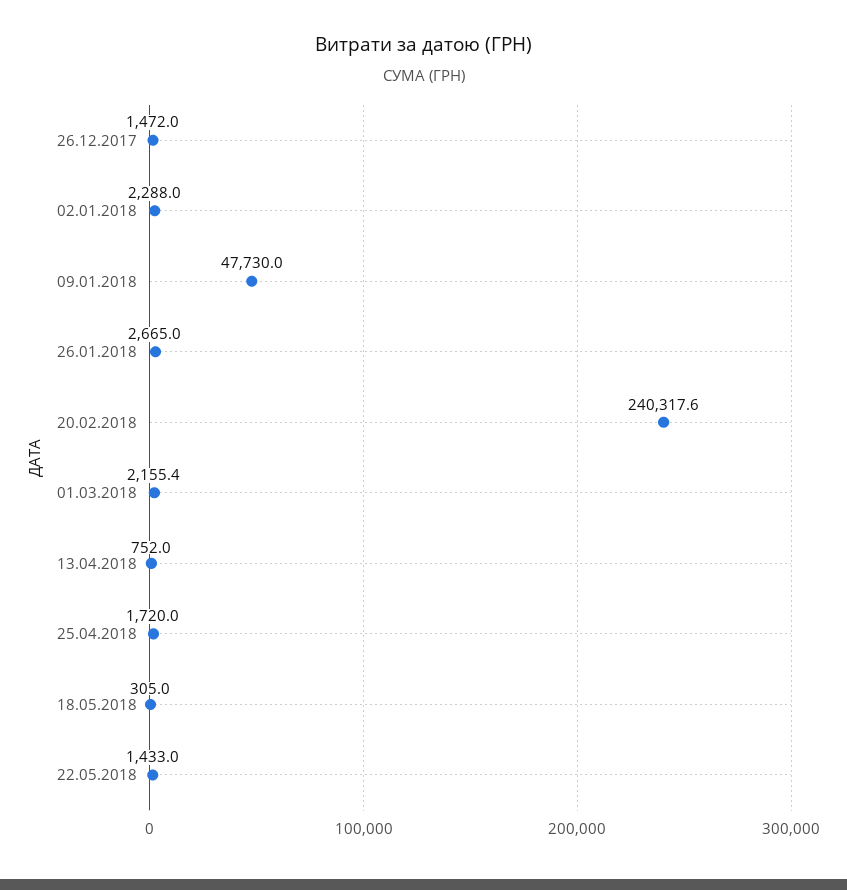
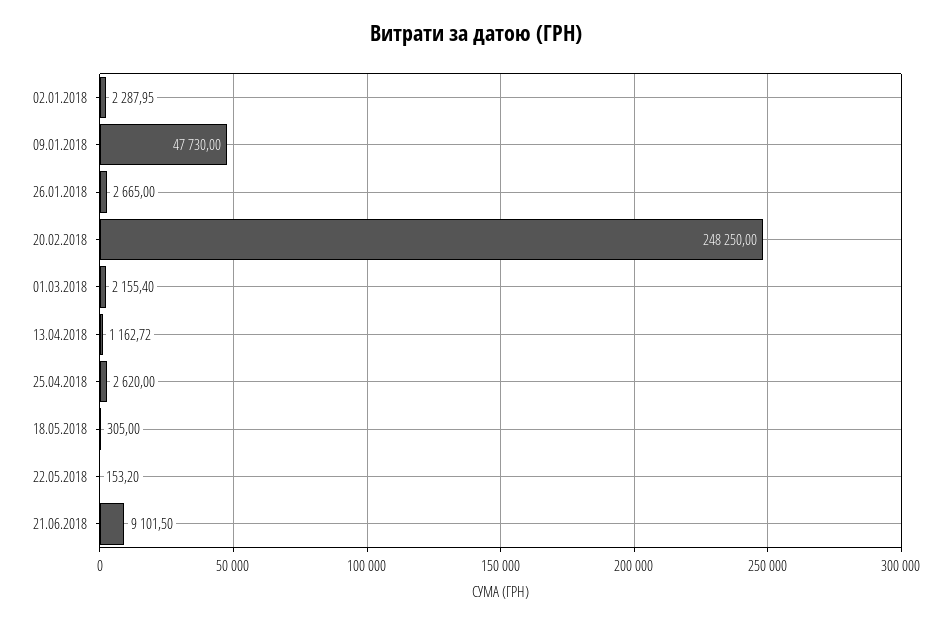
26.12.2017: 1472 -> none
20.02.2018: 240317.6 -> 248250
13.04.2018: 752 -> 1162.72
25.04.2018: 1720 -> 2620
22.05.2018: 1433 -> 153.2
21.06.2018: none -> 9101.5

